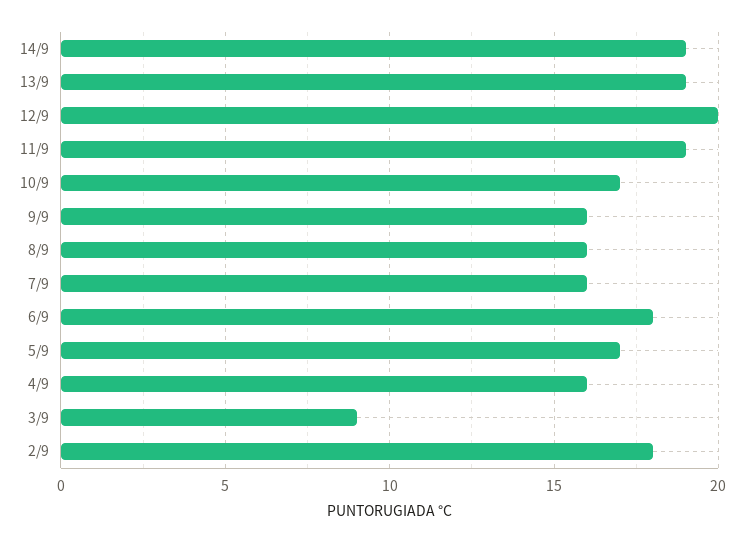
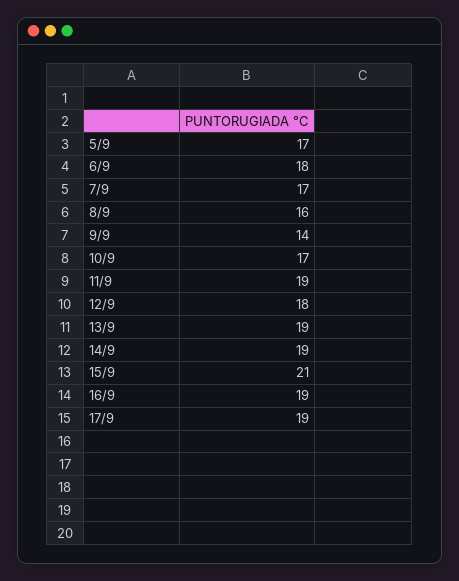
12/9: 20 -> 18
9/9: 16 -> 14
7/9: 16 -> 17
4/9: 16 -> none
3/9: 9 -> none
2/9: 18 -> none
15/9: none -> 21
16/9: none -> 19
17/9: none -> 19

